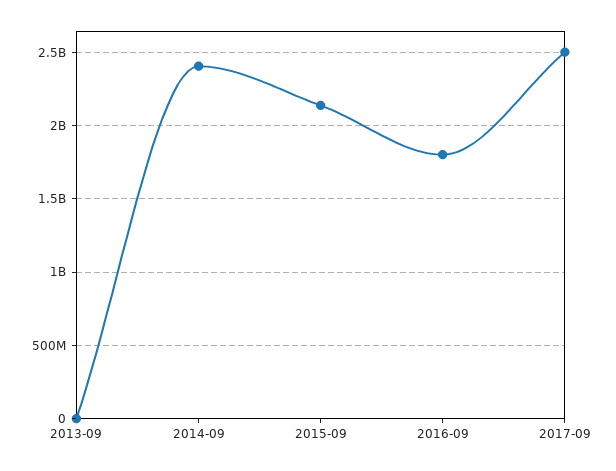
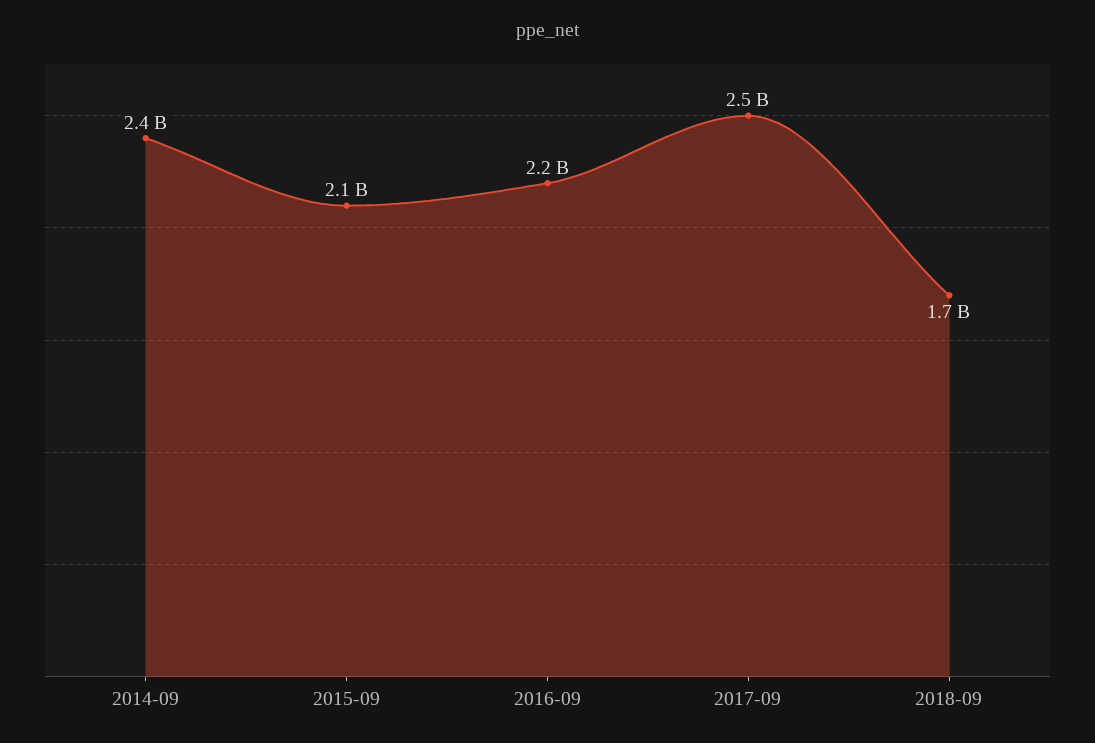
2013-09: 0 -> none
2016-09: 1800000000 -> 2200000000
2018-09: none -> 1700000000

